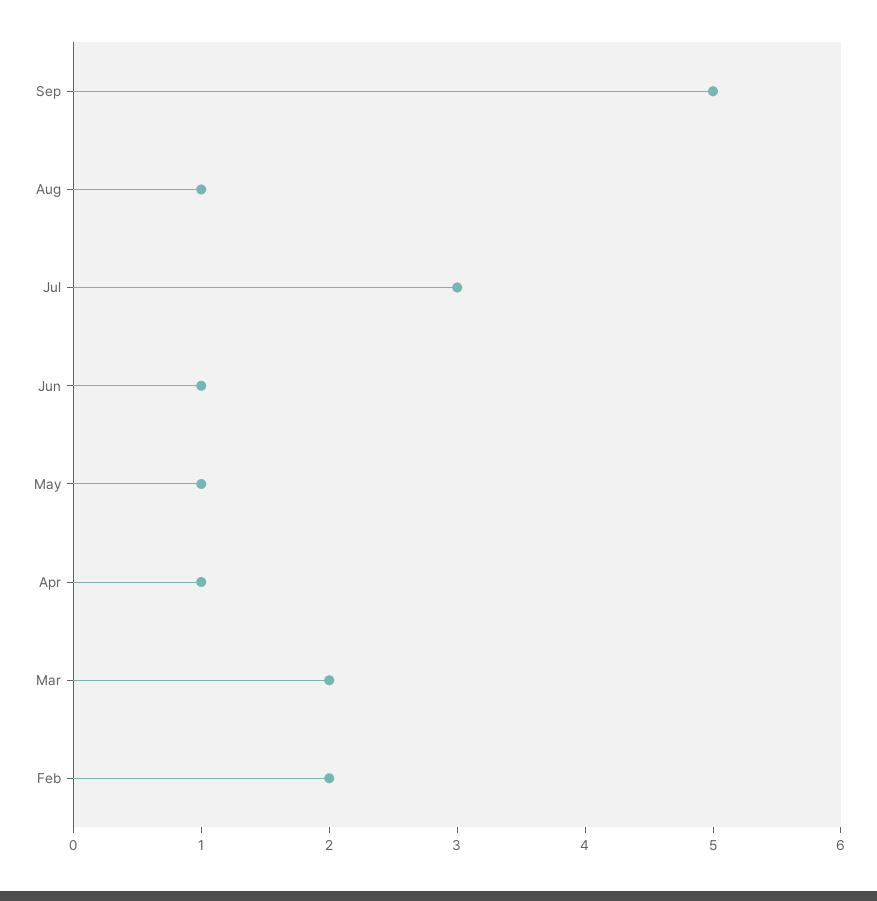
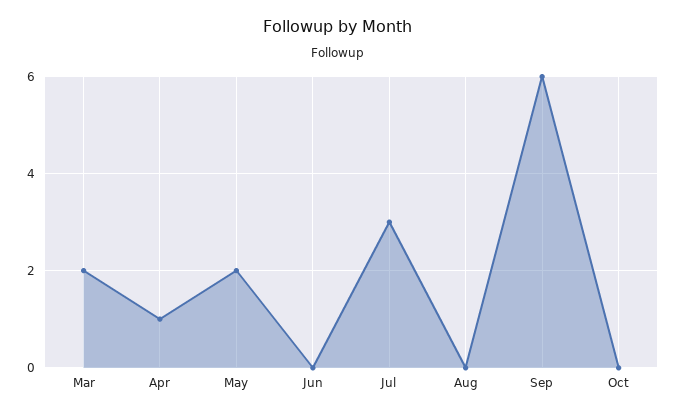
Sep: 5 -> 6
Aug: 1 -> 0
Jun: 1 -> 0
May: 1 -> 2
Feb: 2 -> none
Oct: none -> 0

